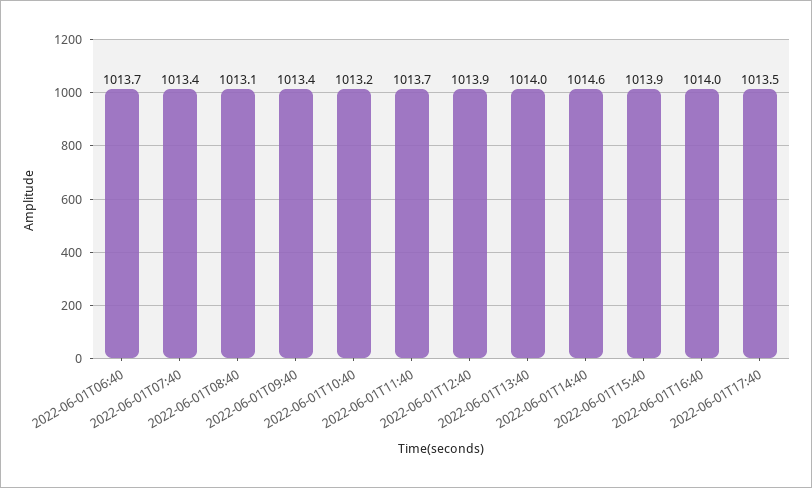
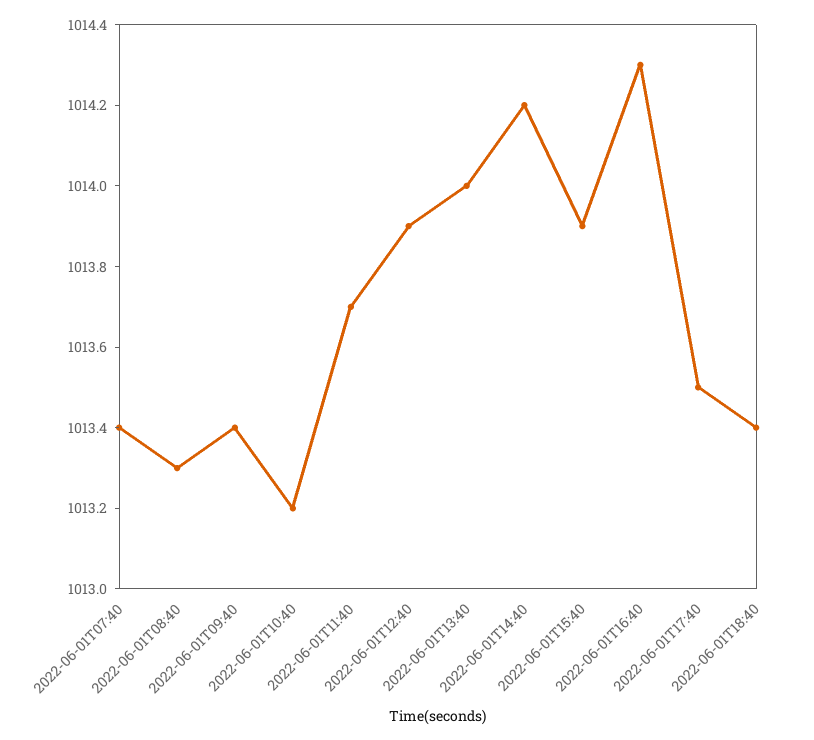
2022-06-01T06:40: 1013.7 -> none
2022-06-01T08:40: 1013.1 -> 1013.3
2022-06-01T14:40: 1014.6 -> 1014.2
2022-06-01T16:40: 1014 -> 1014.3
2022-06-01T18:40: none -> 1013.4

